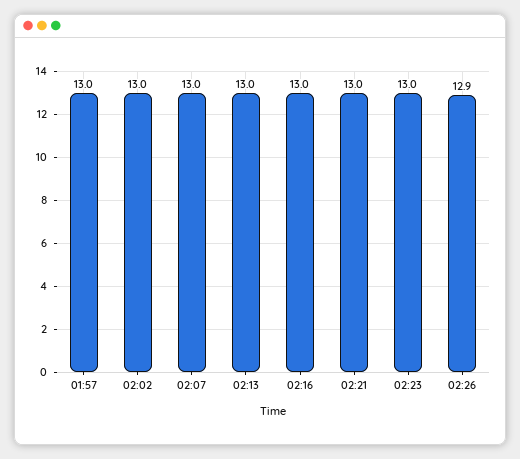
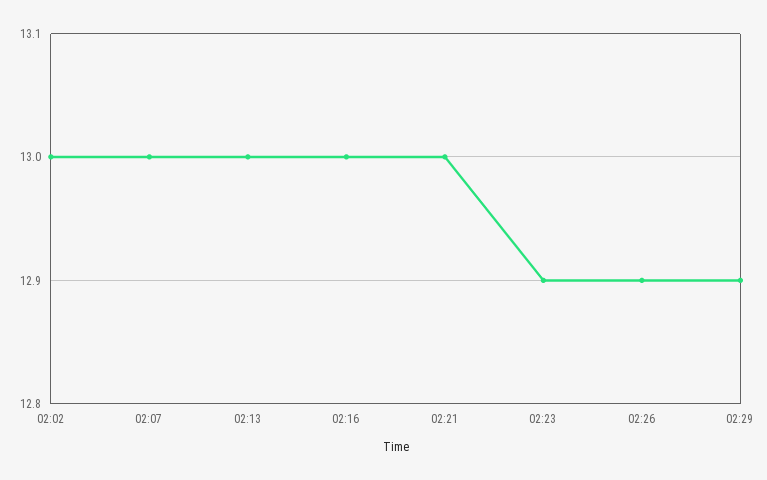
01:57: 13 -> none
02:23: 13 -> 12.9
02:29: none -> 12.9

